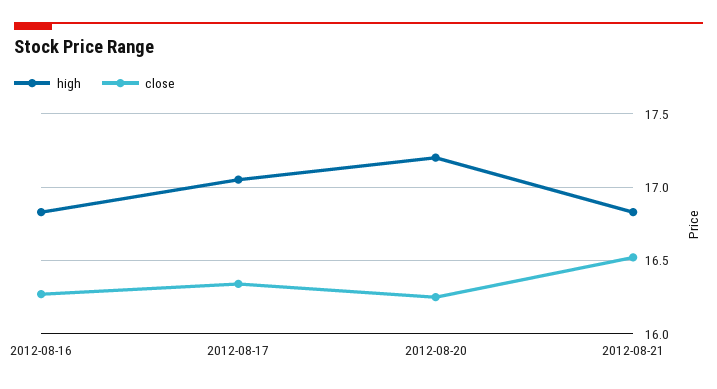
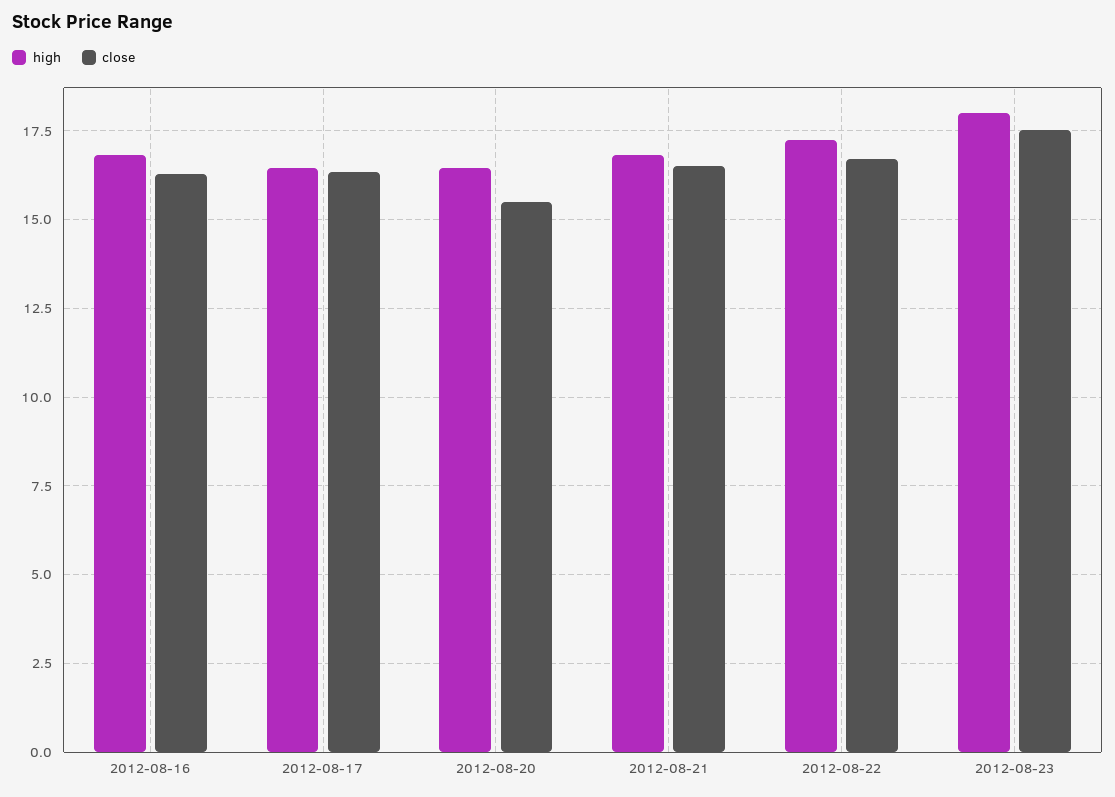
high, 2012-08-17: 17.05 -> 16.5
high, 2012-08-20: 17.2 -> 16.5
close, 2012-08-20: 16.25 -> 15.5
high, 2012-08-22: none -> 17.25
close, 2012-08-22: none -> 16.75
high, 2012-08-23: none -> 18
close, 2012-08-23: none -> 17.5

